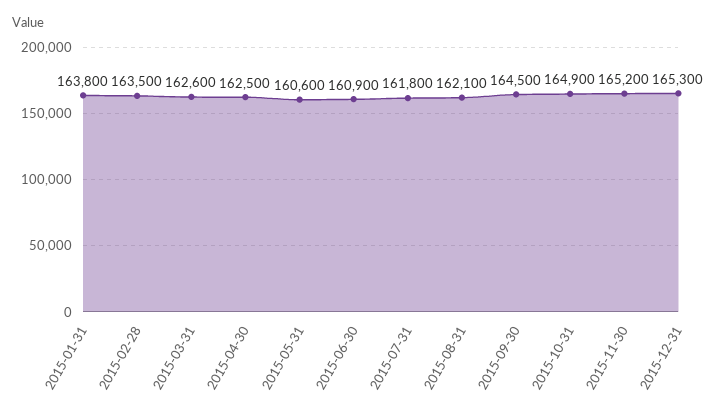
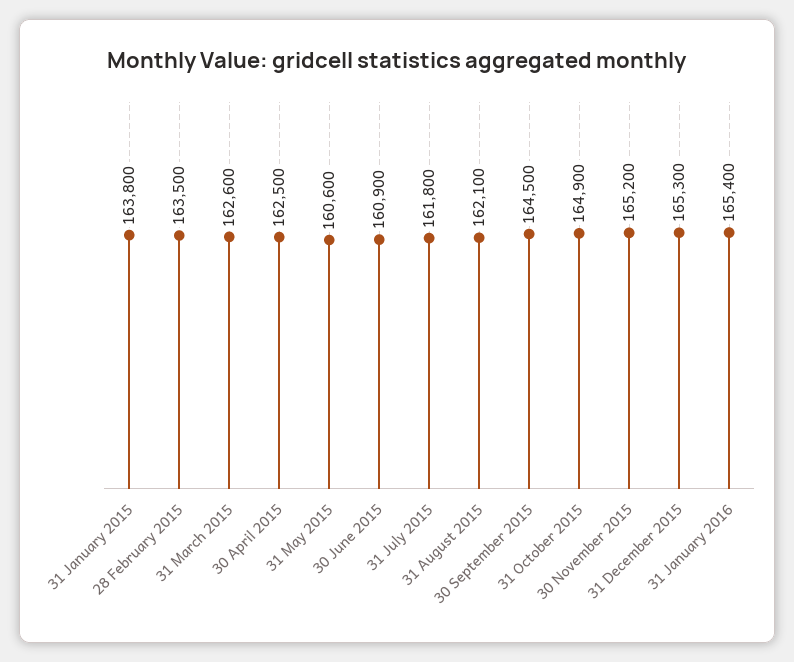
31 January 2016: none -> 165400

